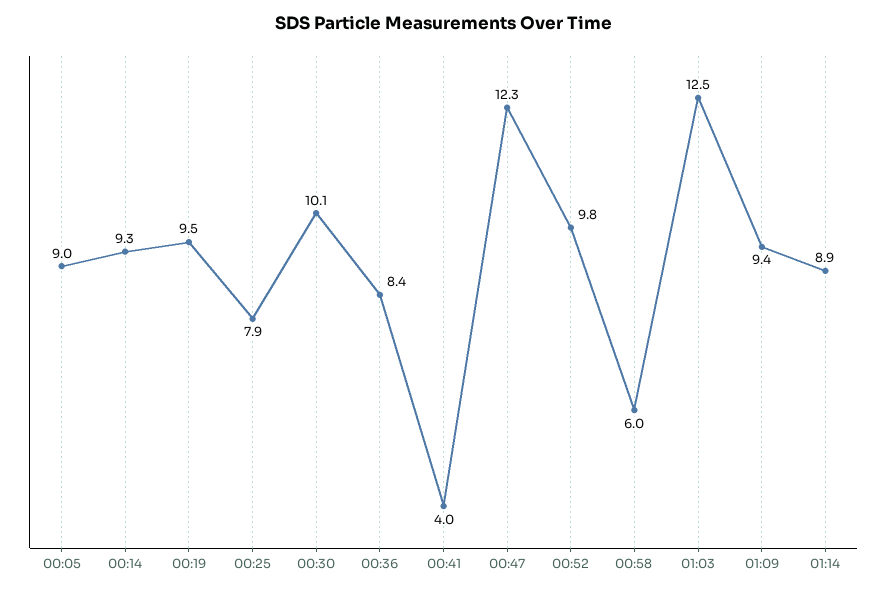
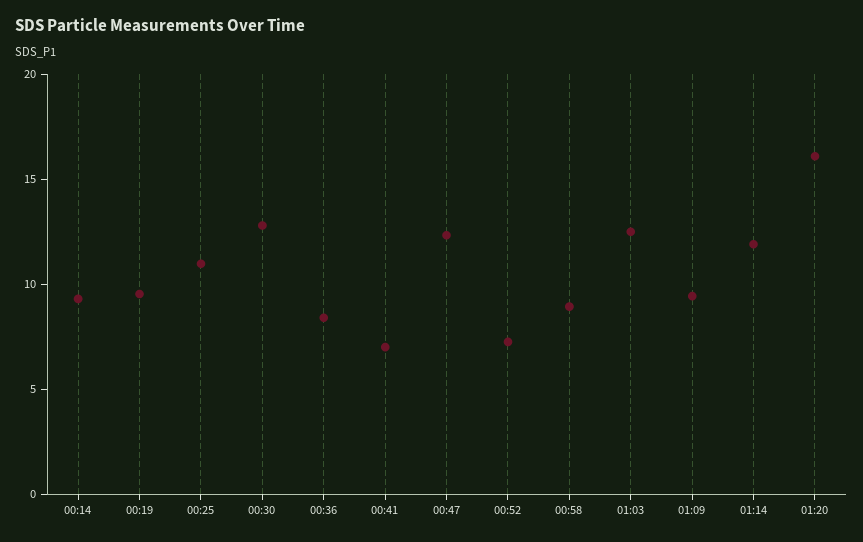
00:05: 9 -> none
00:25: 7.9 -> 11
00:30: 10.1 -> 13
00:41: 4 -> 7
00:52: 9.8 -> 7
00:58: 6 -> 9
01:14: 8.9 -> 12
01:20: none -> 16

